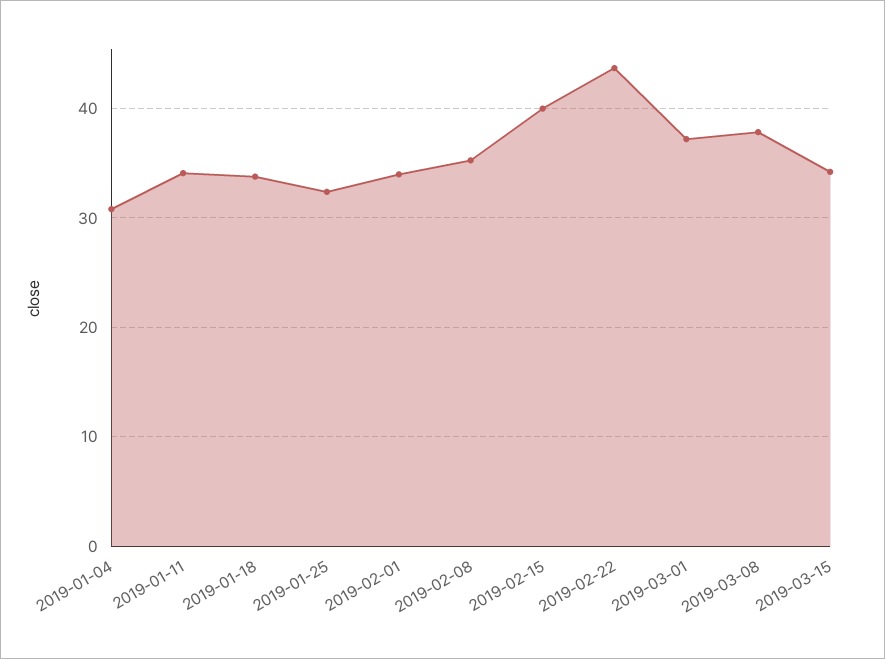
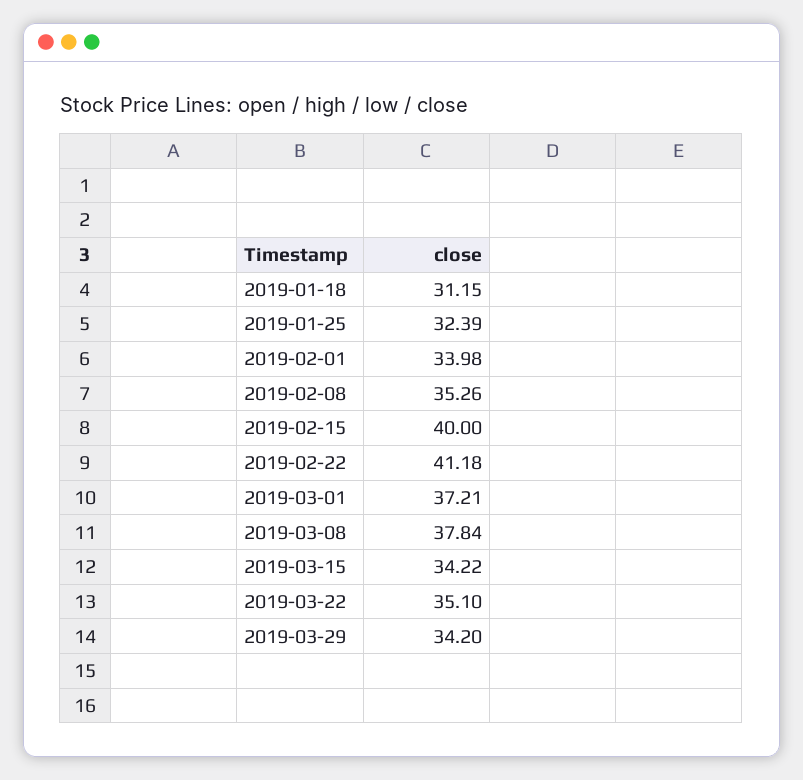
2019-01-04: 31 -> none
2019-01-11: 34 -> none
2019-01-18: 34 -> 31.15
2019-02-22: 44 -> 41.18
2019-03-22: none -> 35.1
2019-03-29: none -> 34.2

